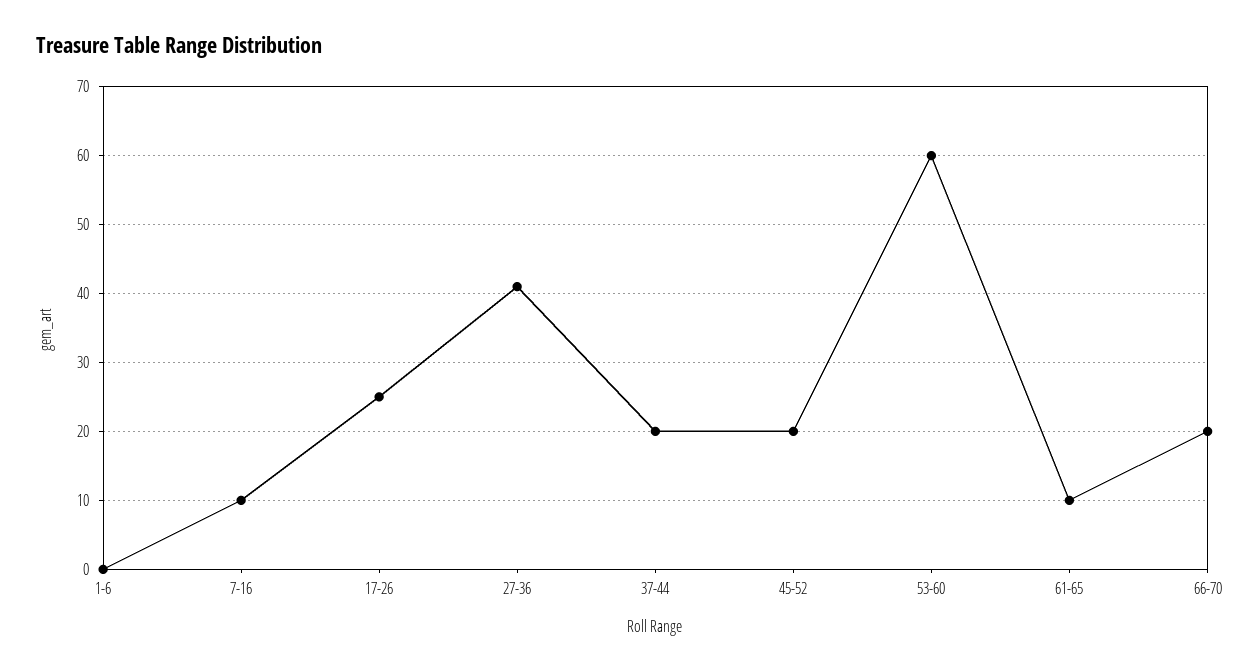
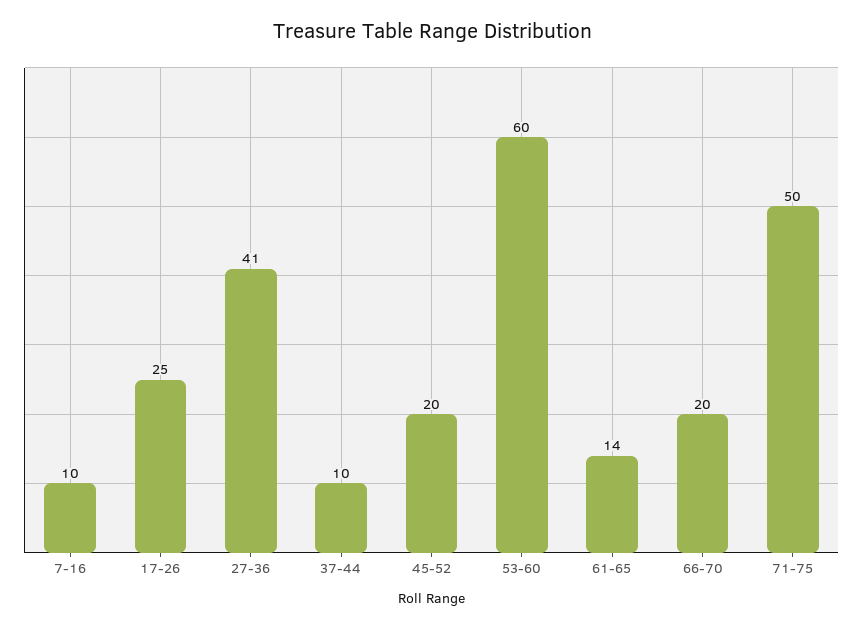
1-6: 0 -> none
37-44: 20 -> 10
61-65: 10 -> 14
71-75: none -> 50

